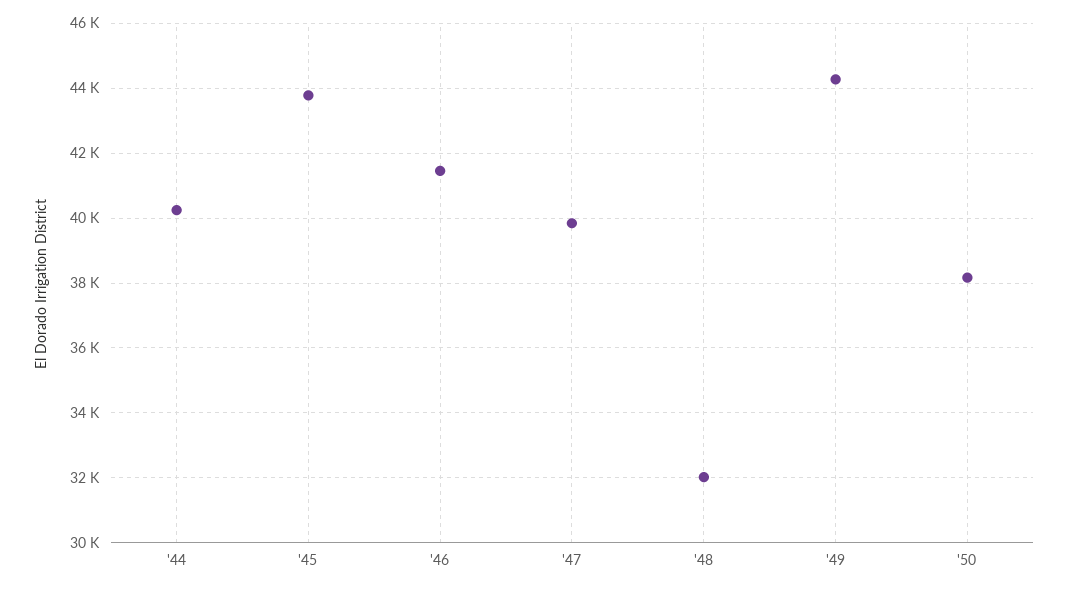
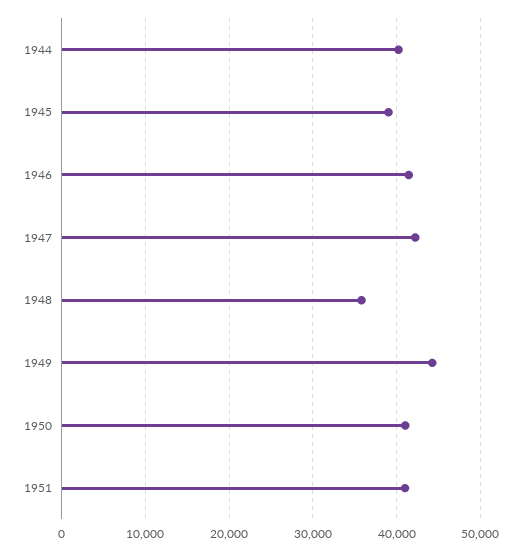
'45: 43800 -> 39000
'47: 39800 -> 42000
'48: 32000 -> 36000
'50: 38200 -> 41000
1951: none -> 41000

